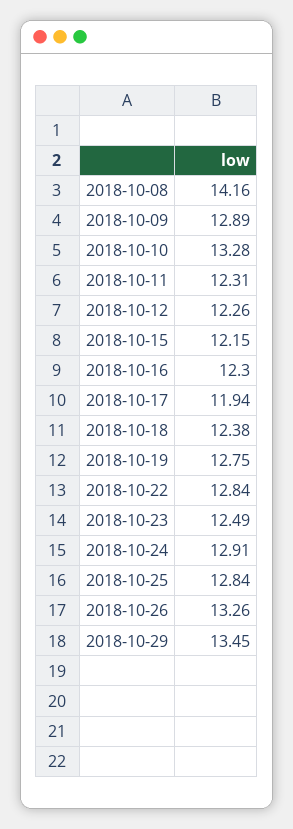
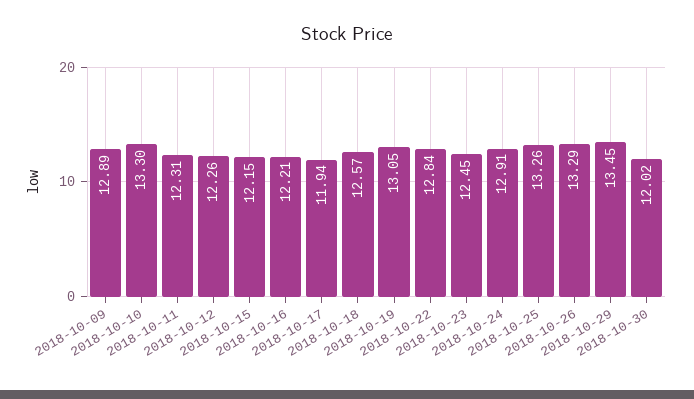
2018-10-08: 14.16 -> none
2018-10-10: 13.28 -> 13.3
2018-10-16: 12.3 -> 12.21
2018-10-18: 12.38 -> 12.57
2018-10-19: 12.75 -> 13.05
2018-10-23: 12.49 -> 12.45
2018-10-25: 12.84 -> 13.26
2018-10-26: 13.26 -> 13.29
2018-10-30: none -> 12.02

